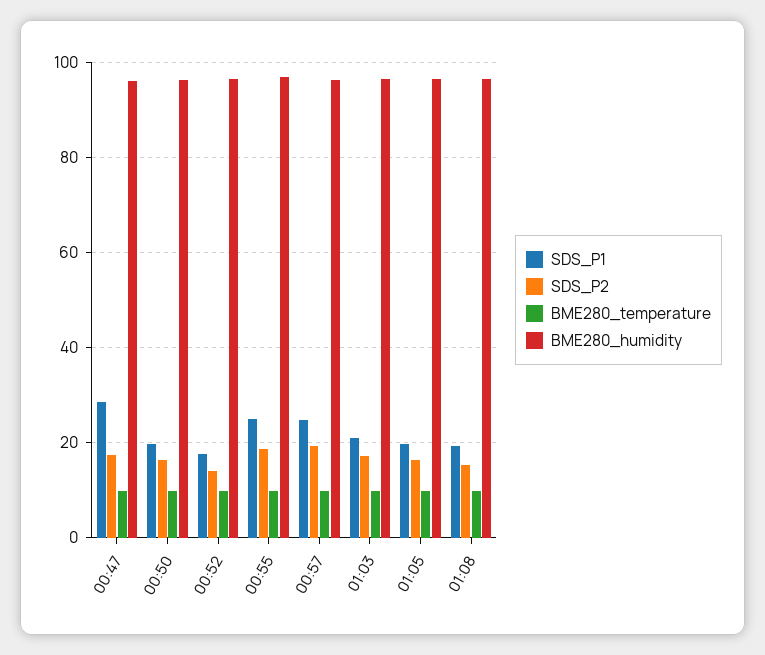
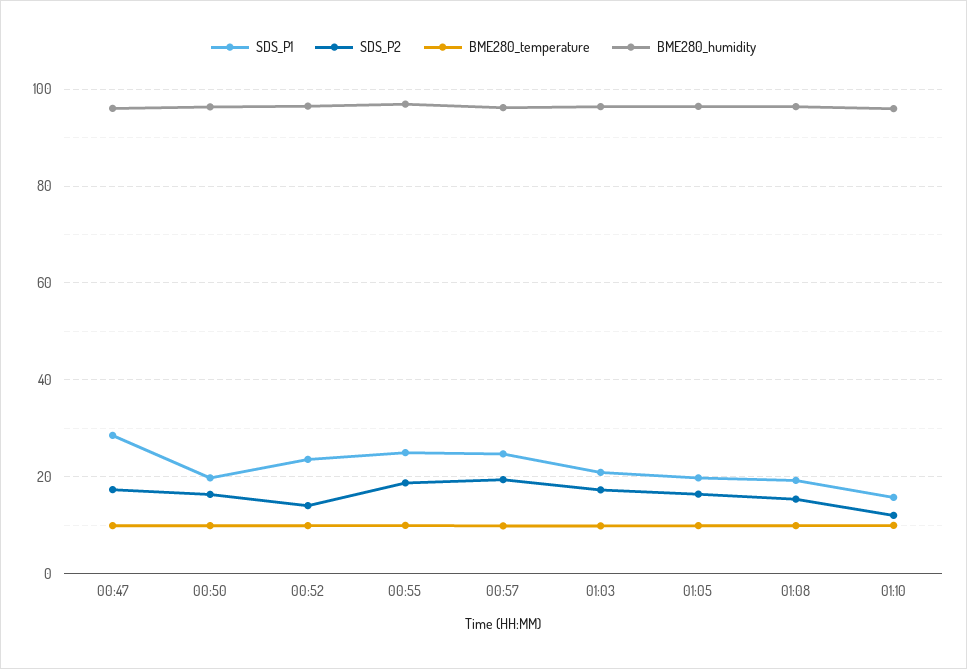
SDS_P1, 00:52: 18 -> 24
SDS_P1, 01:10: none -> 16
SDS_P2, 01:10: none -> 12
BME280_temperature, 01:10: none -> 10
BME280_humidity, 01:10: none -> 96

